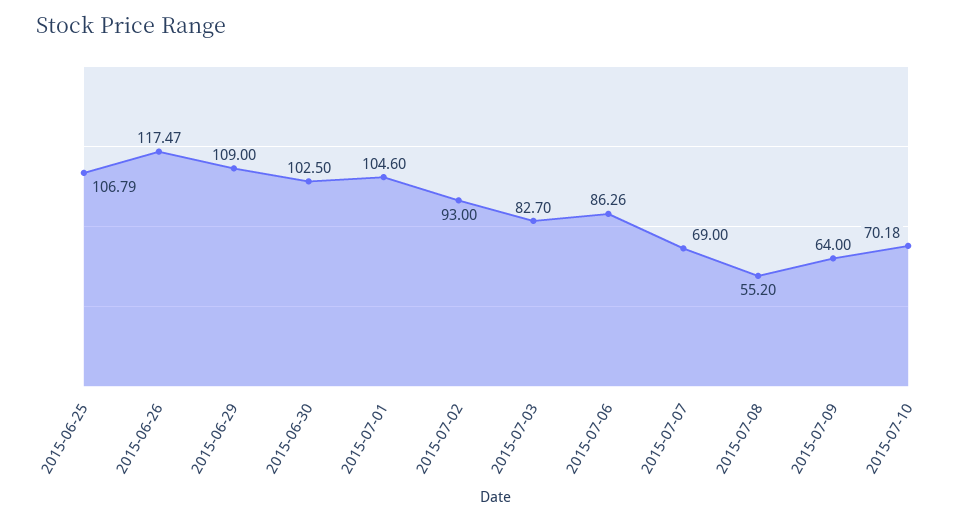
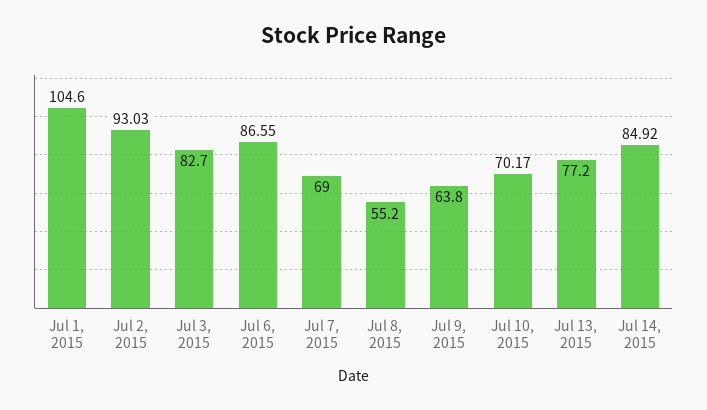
2015-06-25: 106.79 -> none
2015-06-26: 117.47 -> none
2015-06-29: 109 -> none
2015-06-30: 102.5 -> none
2015-07-02: 93 -> 93.03
2015-07-06: 86.26 -> 86.55
2015-07-09: 64 -> 63.8
2015-07-10: 70.18 -> 70.17
Jul 13, 2015: none -> 77.2
Jul 14, 2015: none -> 84.92

